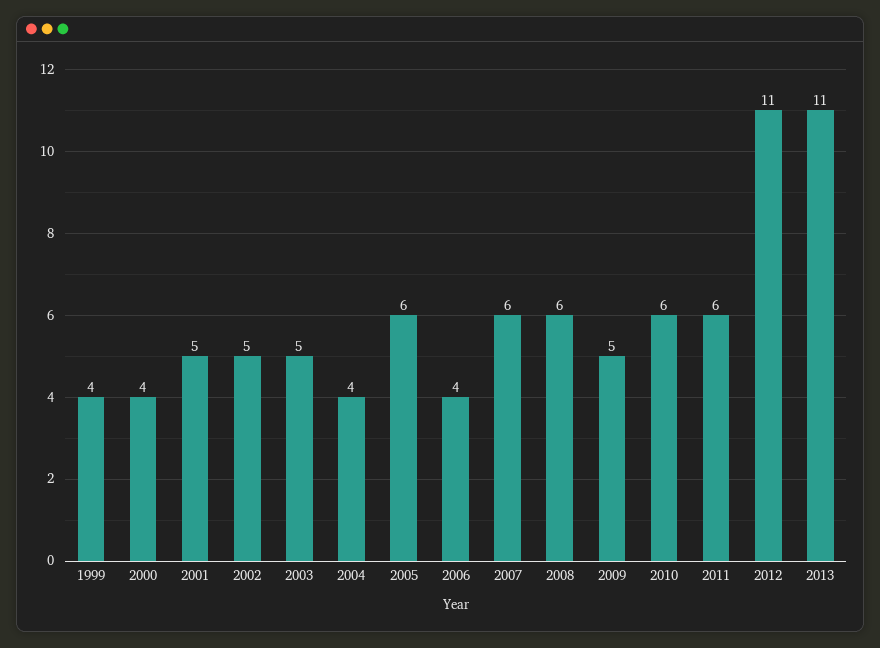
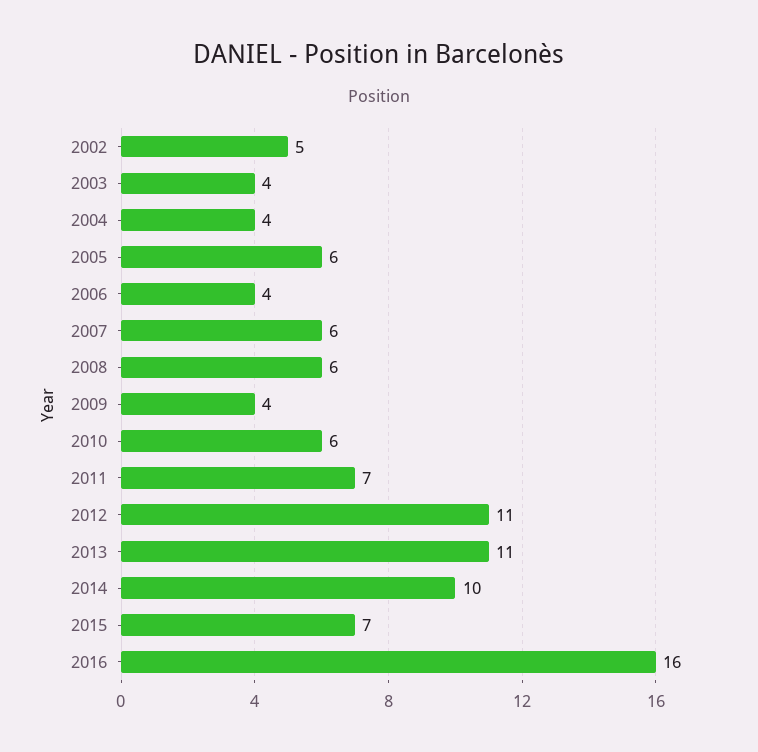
1999: 4 -> none
2000: 4 -> none
2001: 5 -> none
2003: 5 -> 4
2009: 5 -> 4
2011: 6 -> 7
2014: none -> 10
2015: none -> 7
2016: none -> 16

